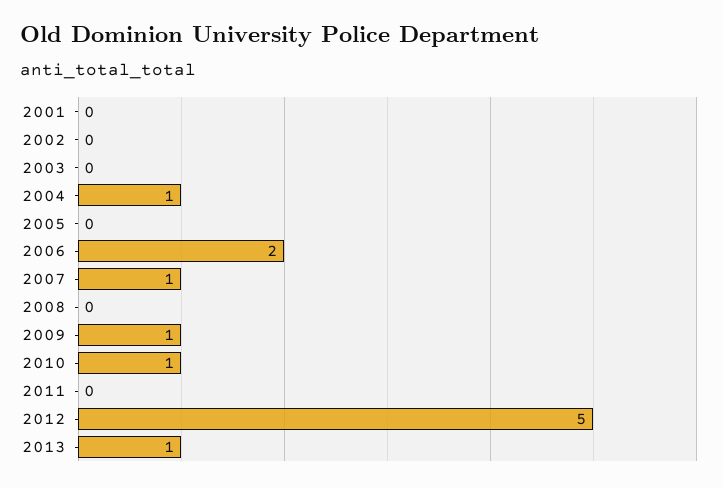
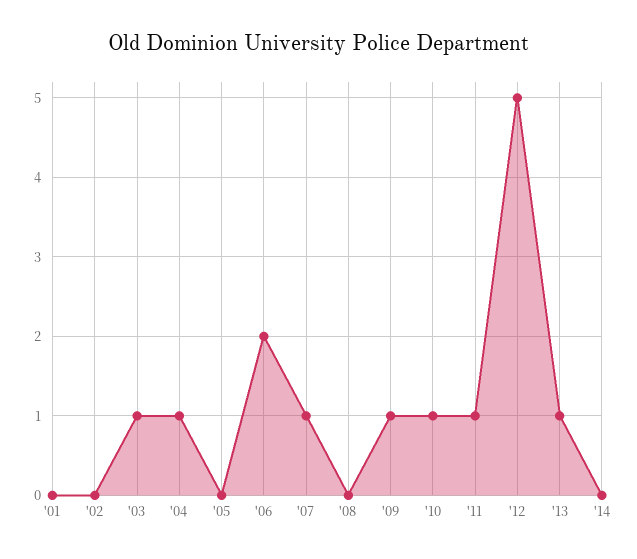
2003: 0 -> 1
2011: 0 -> 1
'14: none -> 0

